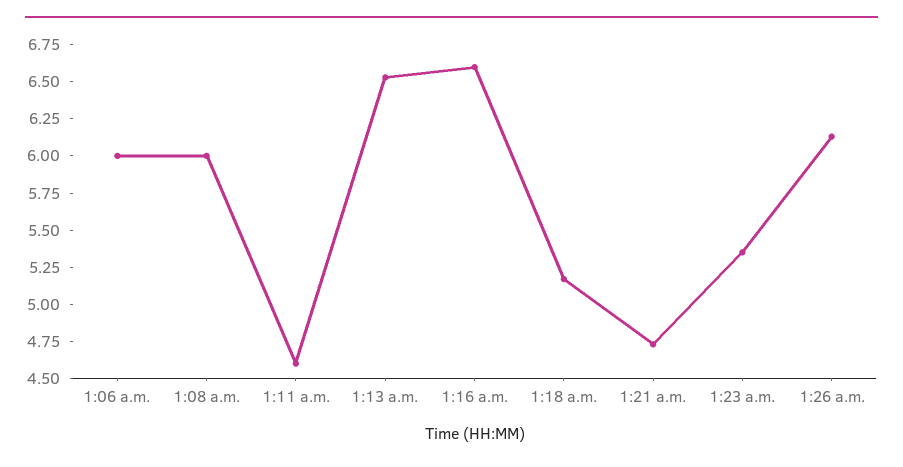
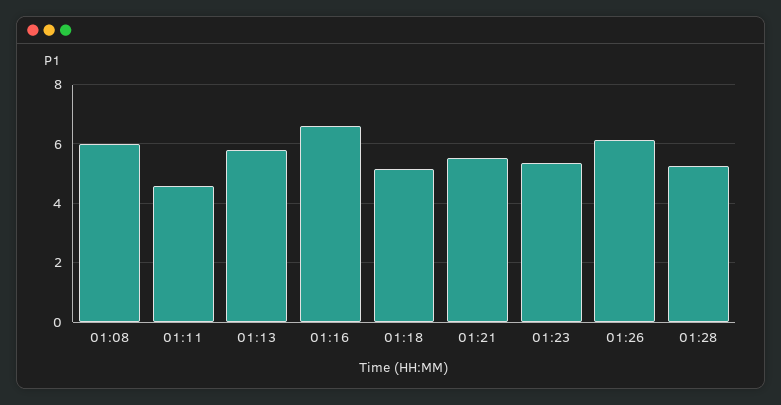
1:06 a.m.: 6 -> none
1:13 a.m.: 6.5 -> 5.75
1:21 a.m.: 4.75 -> 5.5
01:28: none -> 5.25

